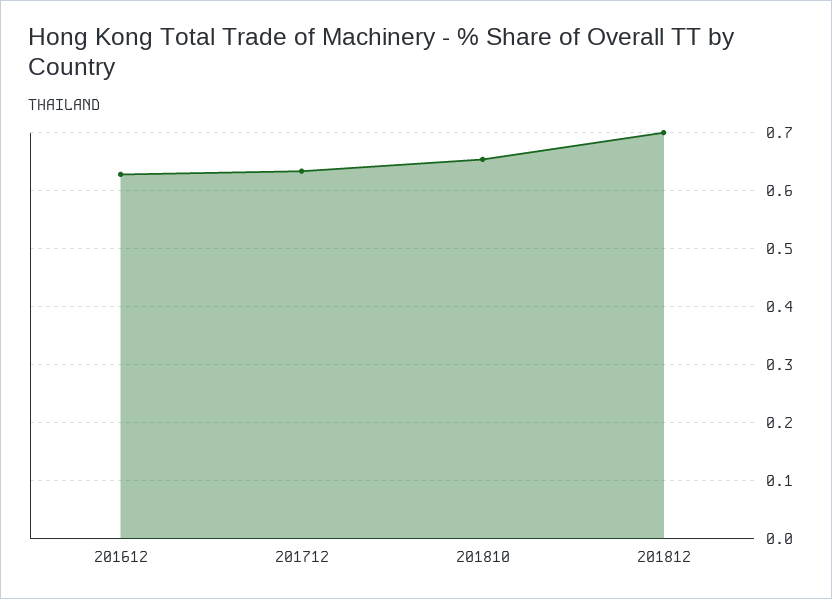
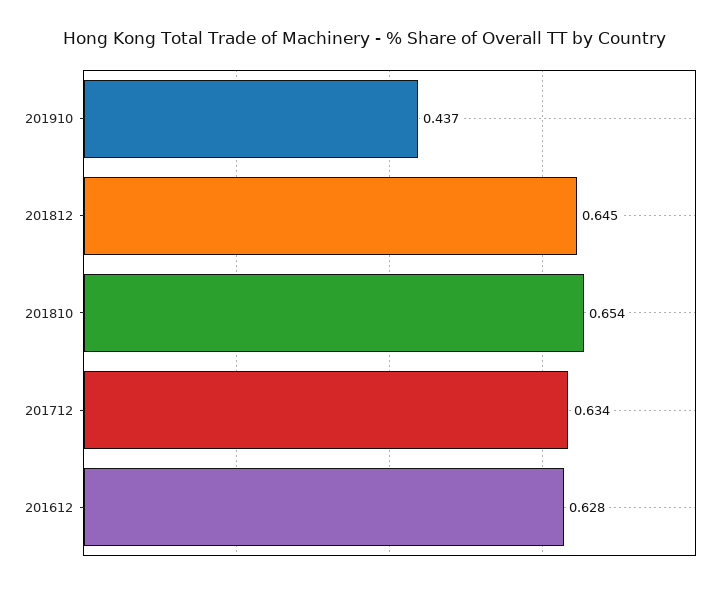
201812: 0.7 -> 0.645
201910: none -> 0.437

